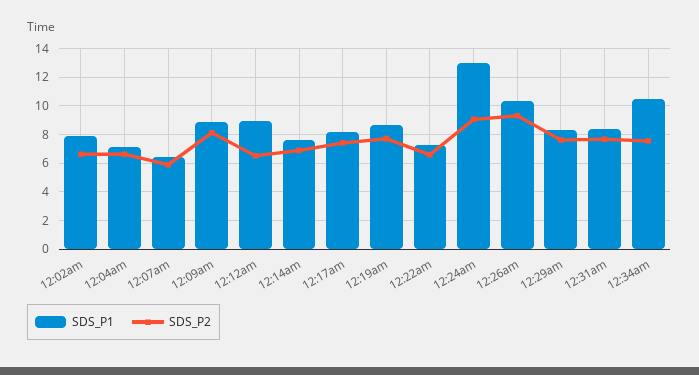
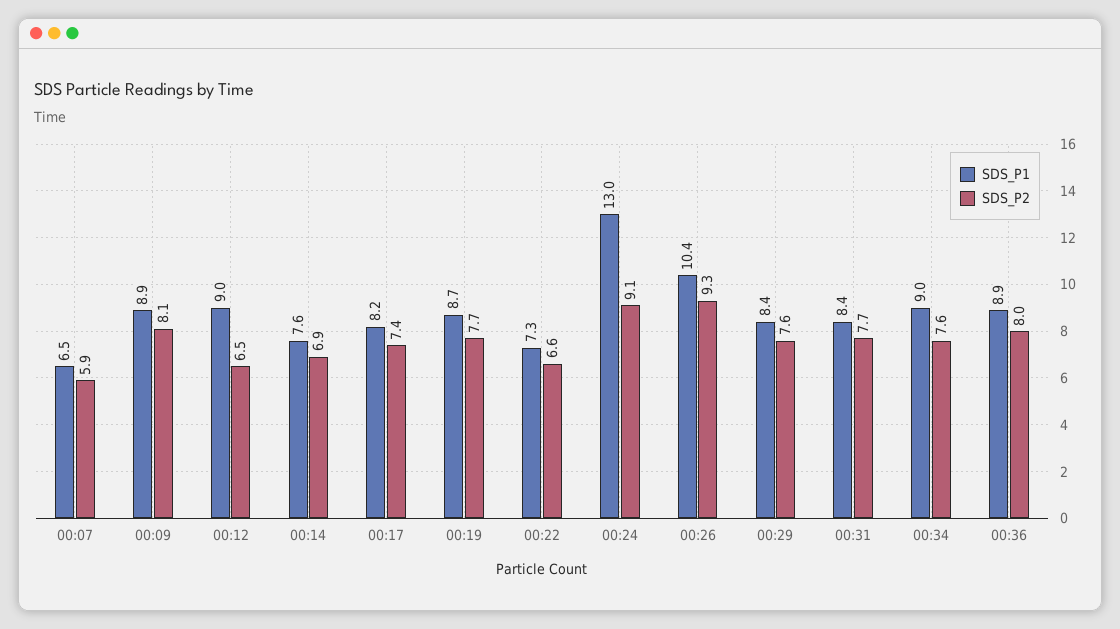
SDS_P1, 12:02am: 8 -> none
SDS_P2, 12:02am: 6.5 -> none
SDS_P1, 12:04am: 7 -> none
SDS_P2, 12:04am: 6.5 -> none
SDS_P1, 12:34am: 10.5 -> 9
SDS_P1, 00:36: none -> 8.9
SDS_P2, 00:36: none -> 8

